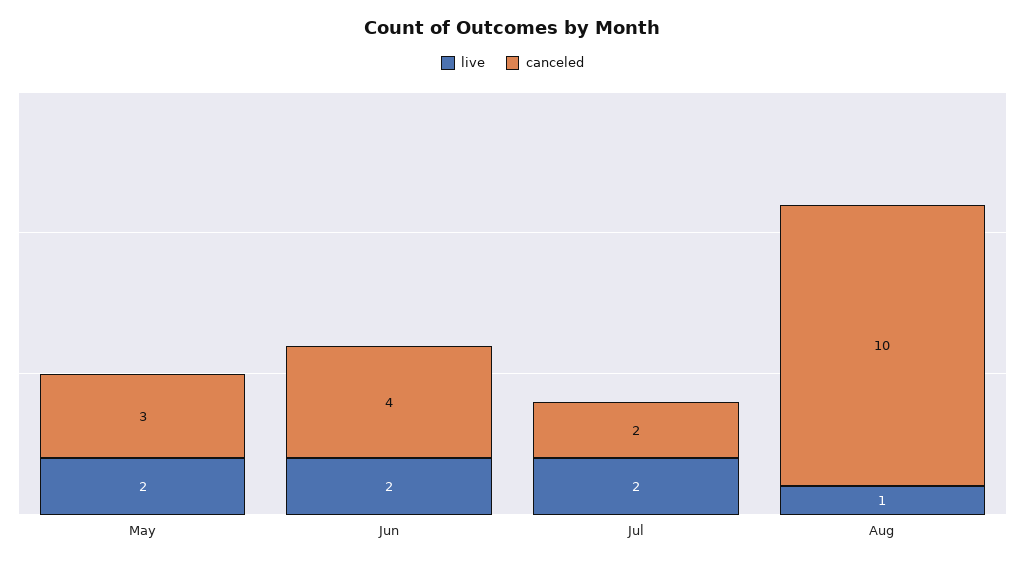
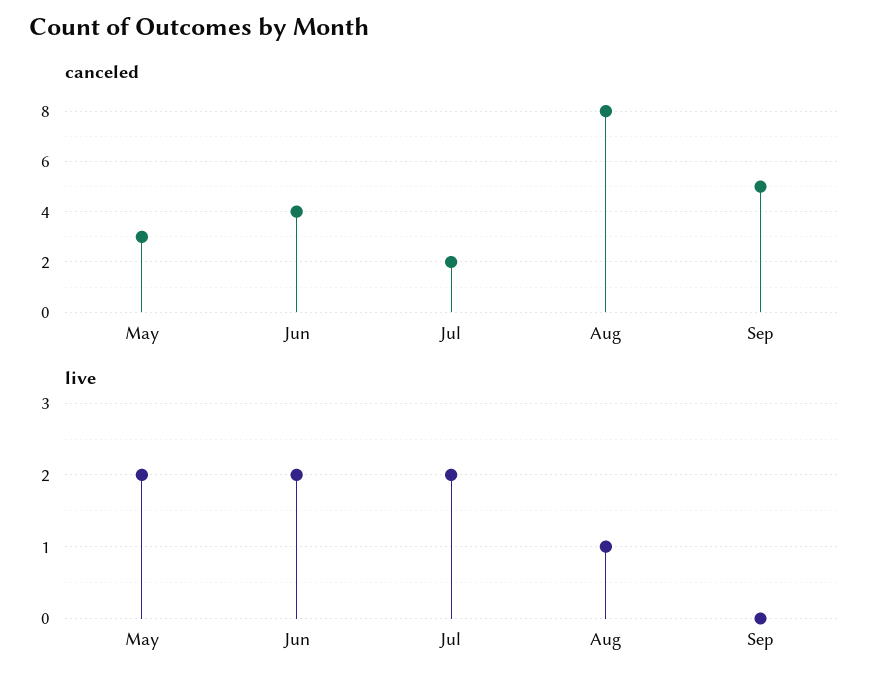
canceled, Aug: 10 -> 8
canceled, Sep: none -> 5
live, Sep: none -> 0

